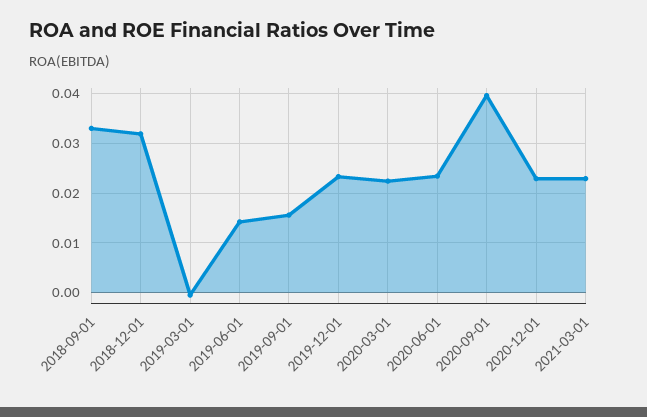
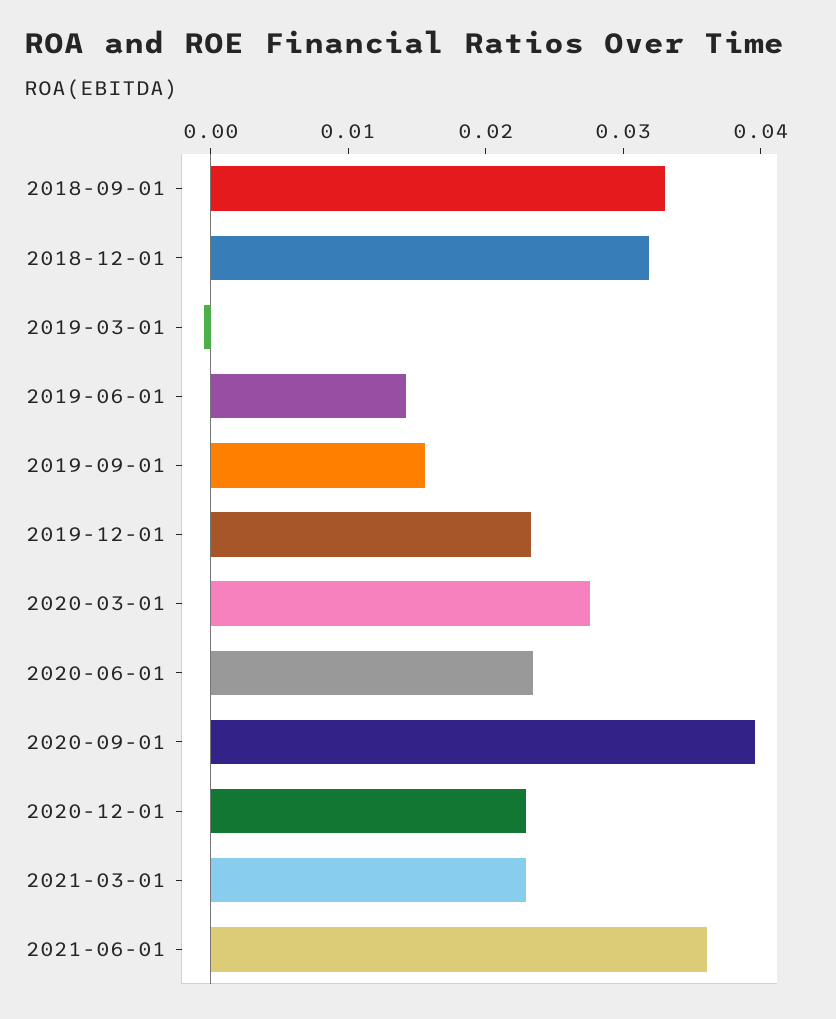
2020-03-01: 0.022 -> 0.028
2021-06-01: none -> 0.036

